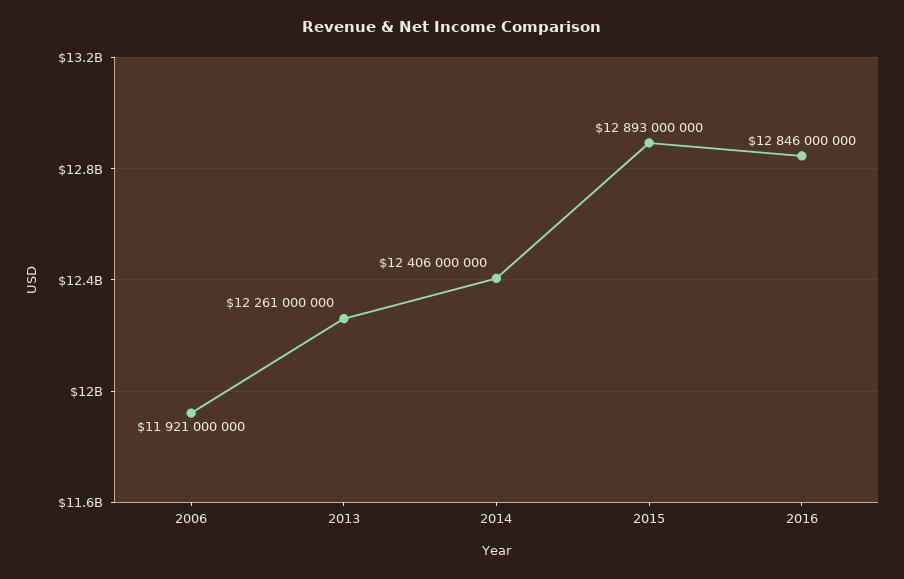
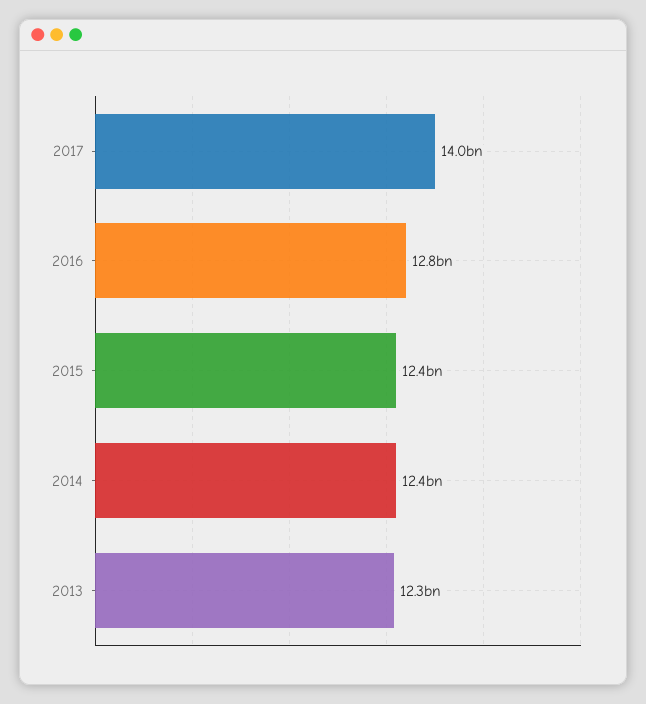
2006: 11921000000 -> none
2015: 12893000000 -> 12400000000
2017: none -> 14000000000

